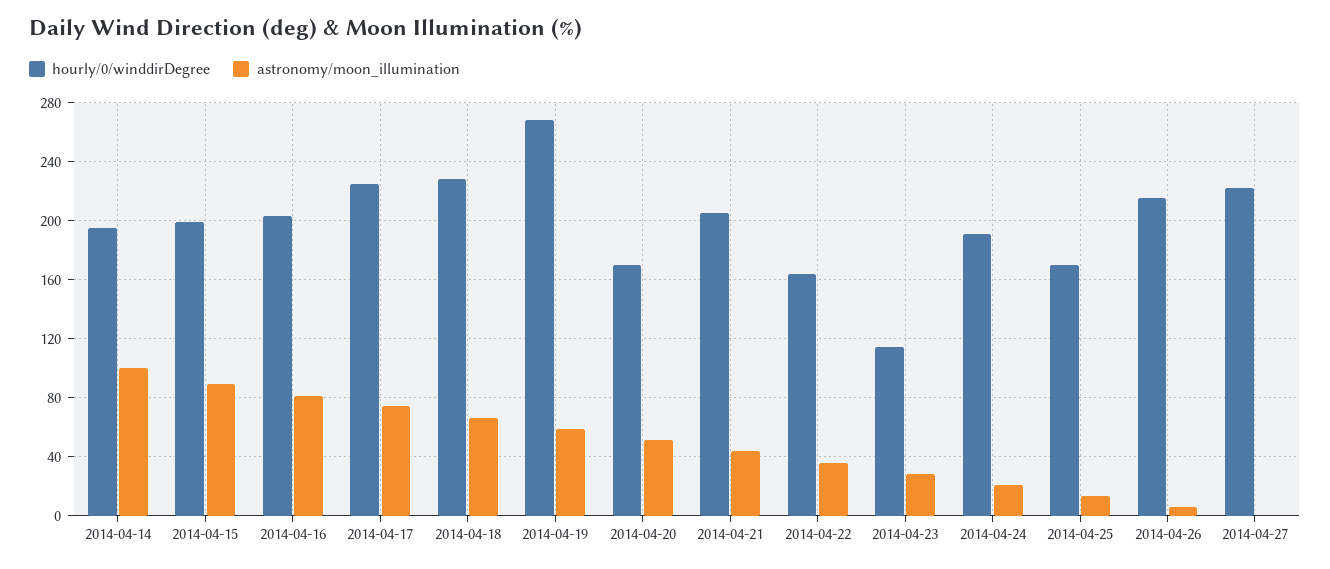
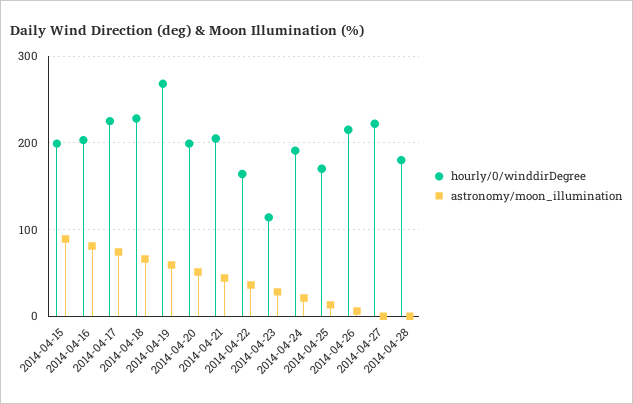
hourly/0/winddirDegree, 2014-04-14: 195 -> none
astronomy/moon_illumination, 2014-04-14: 100 -> none
hourly/0/winddirDegree, 2014-04-20: 170 -> 200
hourly/0/winddirDegree, 2014-04-28: none -> 180
astronomy/moon_illumination, 2014-04-28: none -> 0

